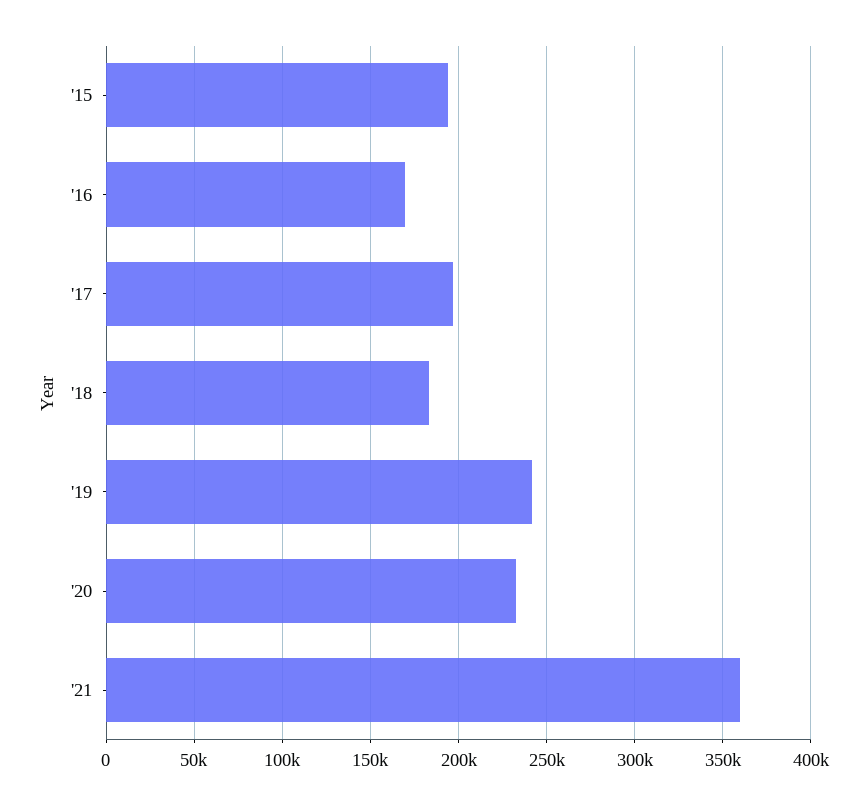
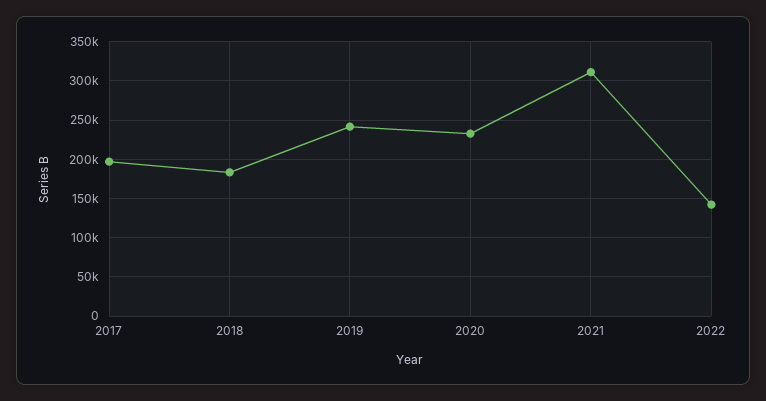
'15: 195000 -> none
'16: 170000 -> none
'21: 360000 -> 310000
2022: none -> 140000

